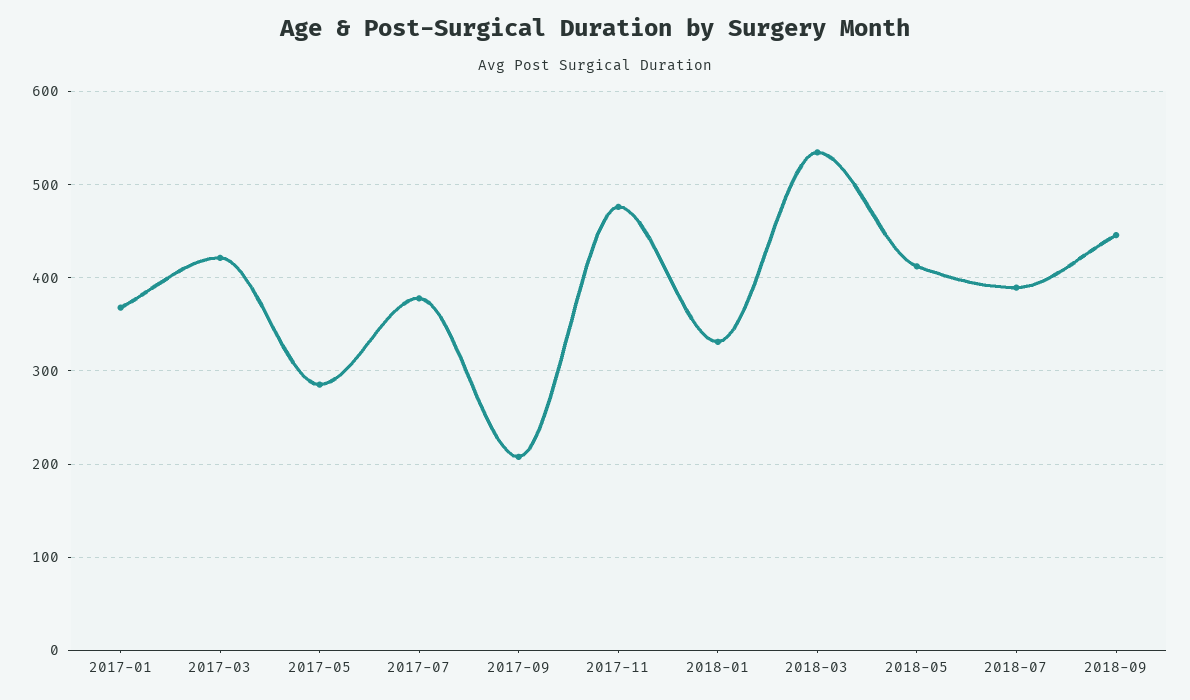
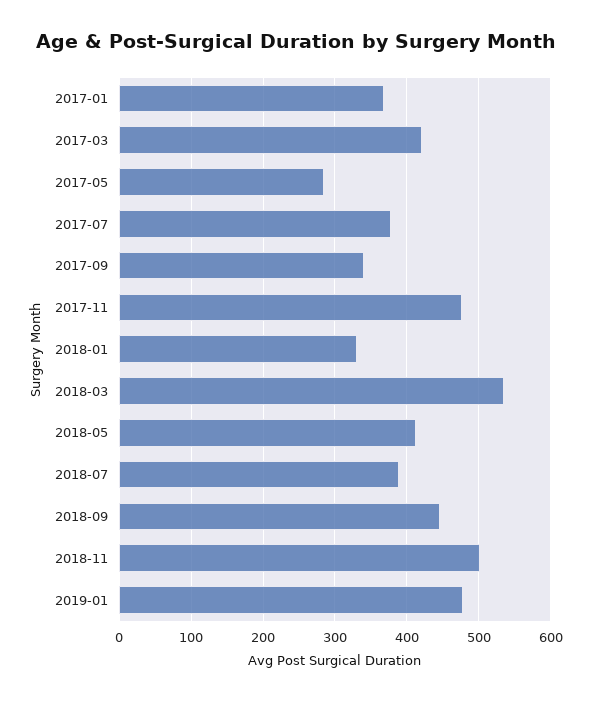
2017-09: 210 -> 340
2018-11: none -> 500
2019-01: none -> 480

